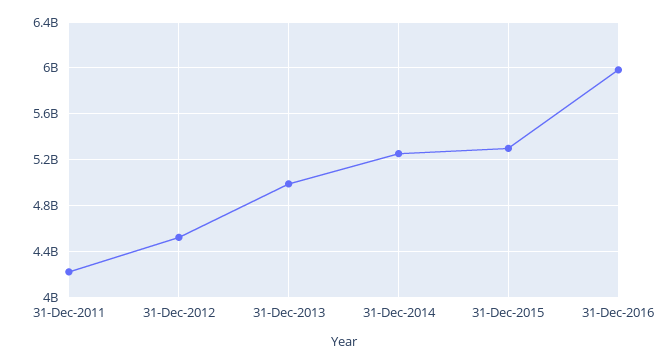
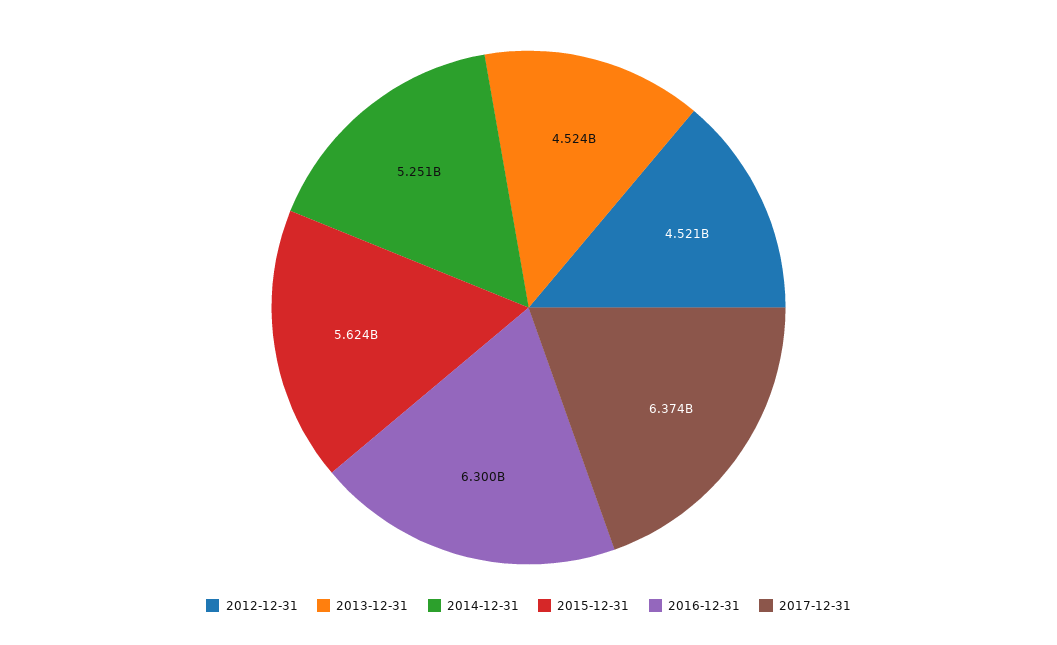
31-Dec-2011: 4200000000 -> none
31-Dec-2013: 5000000000 -> 4524000000
31-Dec-2015: 5300000000 -> 5624000000
31-Dec-2016: 6000000000 -> 6300000000
2017-12-31: none -> 6374000000

